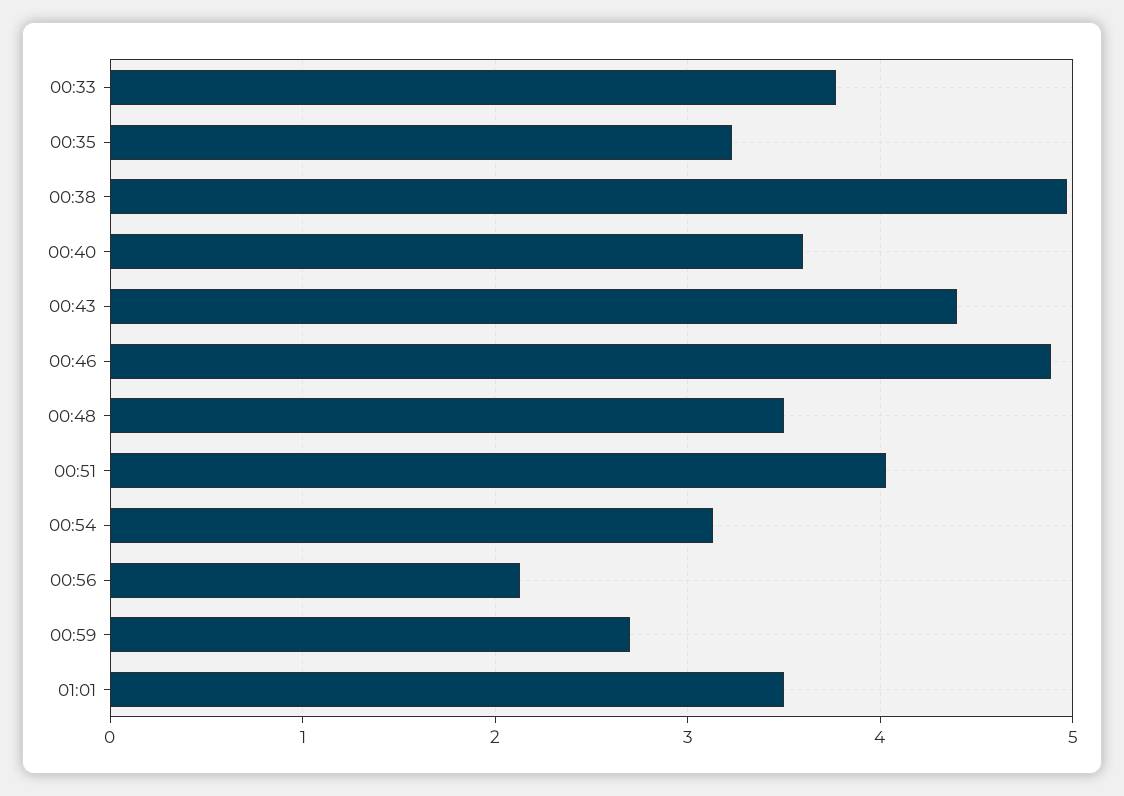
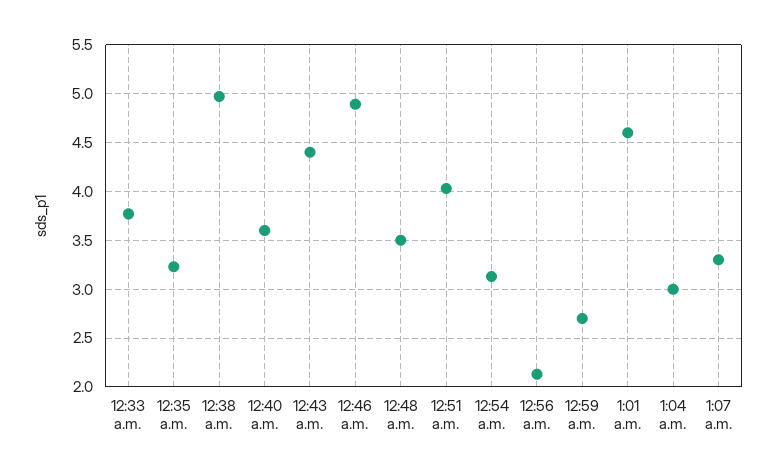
01:01: 3.5 -> 4.6
1:04 a.m.: none -> 3
1:07 a.m.: none -> 3.3

